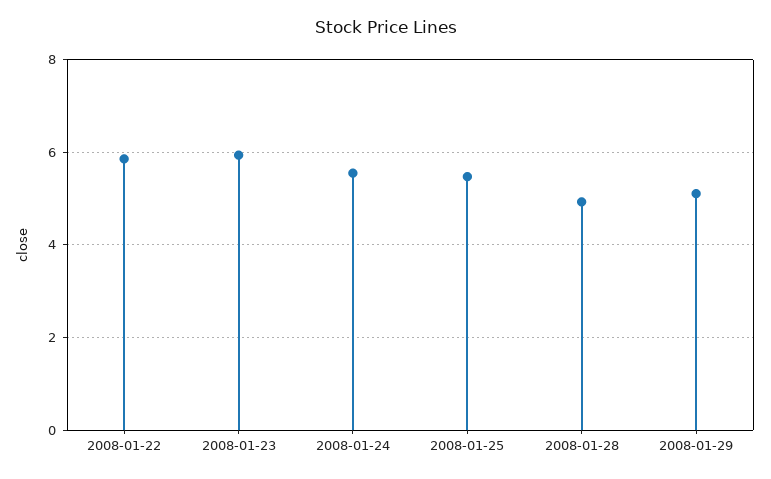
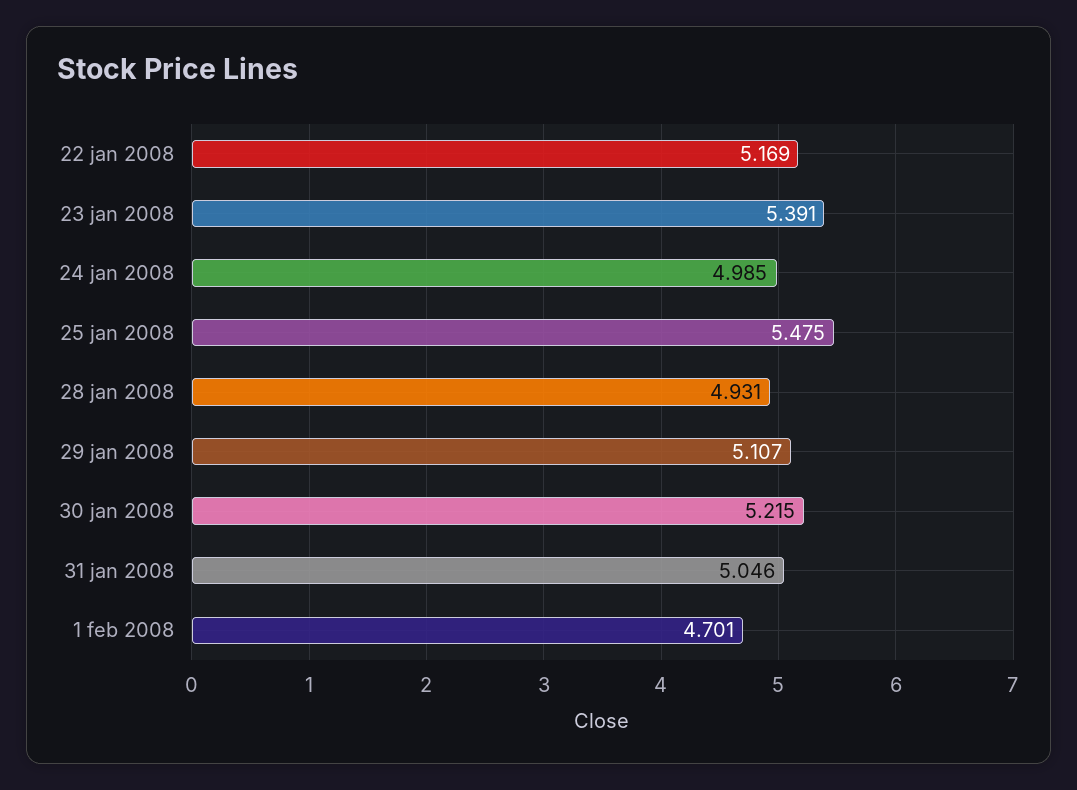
2008-01-22: 5.8 -> 5.169
2008-01-23: 6 -> 5.391
2008-01-24: 5.6 -> 4.985
30 jan 2008: none -> 5.215
31 jan 2008: none -> 5.046
1 feb 2008: none -> 4.701

